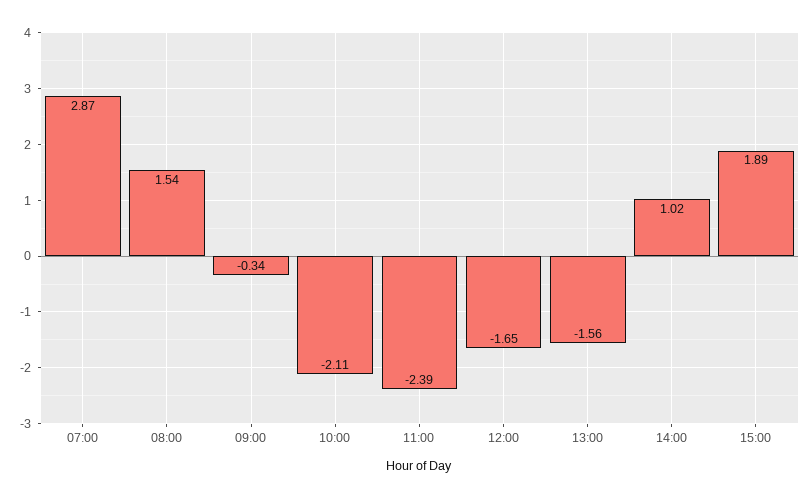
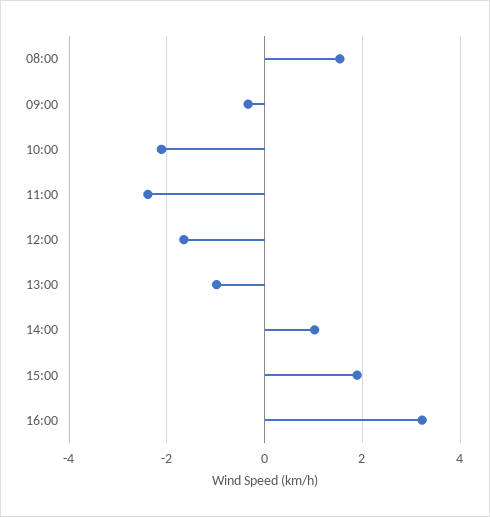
07:00: 2.87 -> none
13:00: -1.56 -> -1
16:00: none -> 3.2

